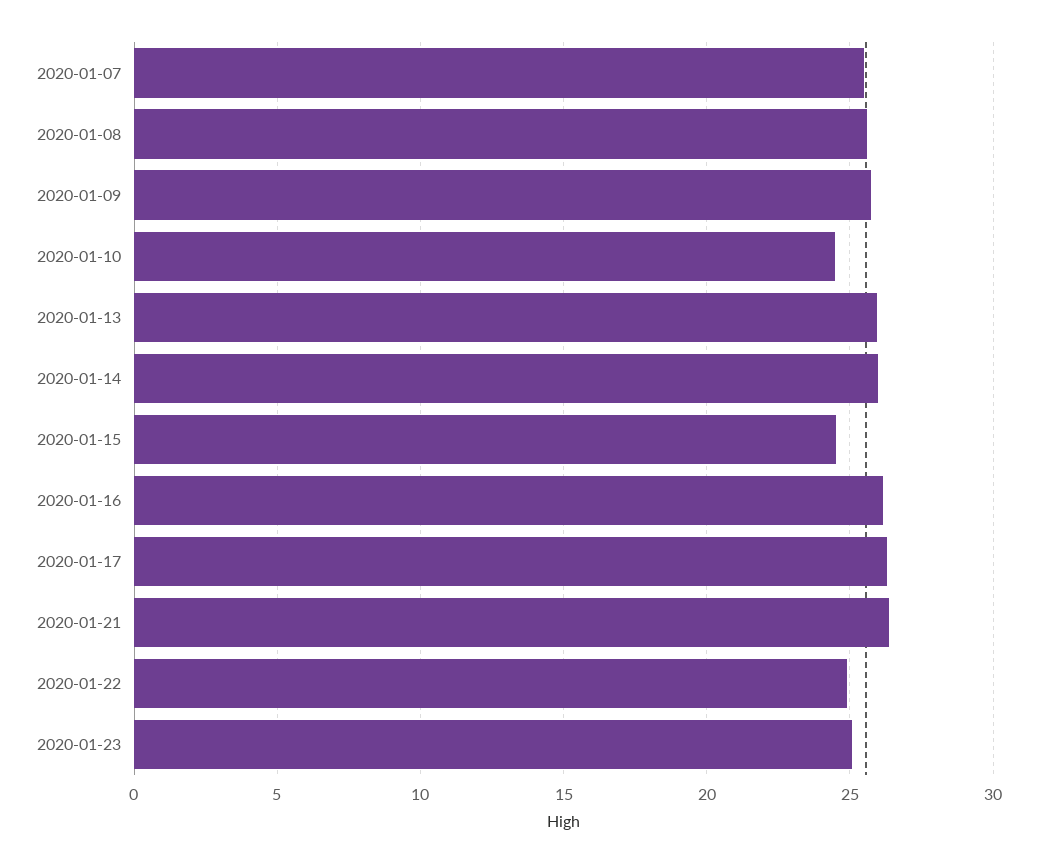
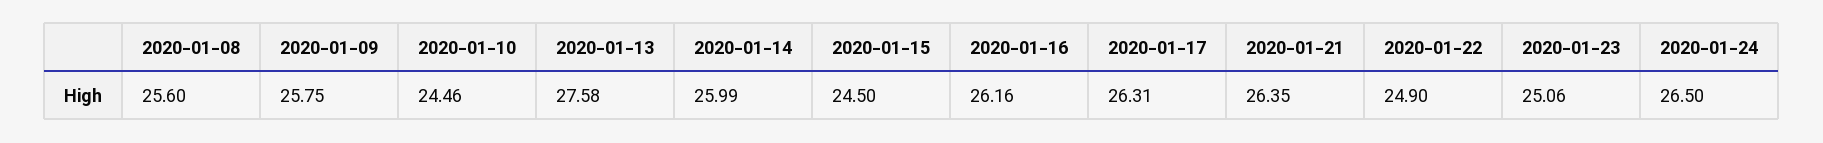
2020-01-07: 25.5 -> none
2020-01-13: 26 -> 27.58
2020-01-24: none -> 26.5

